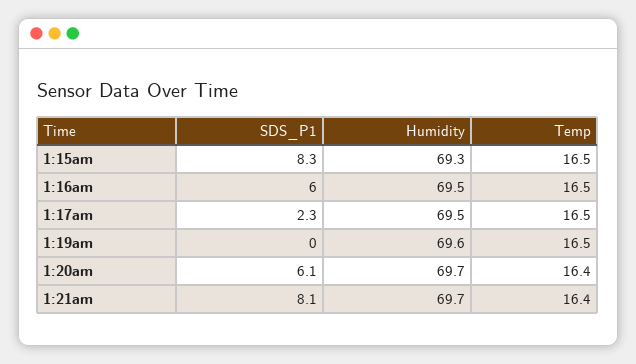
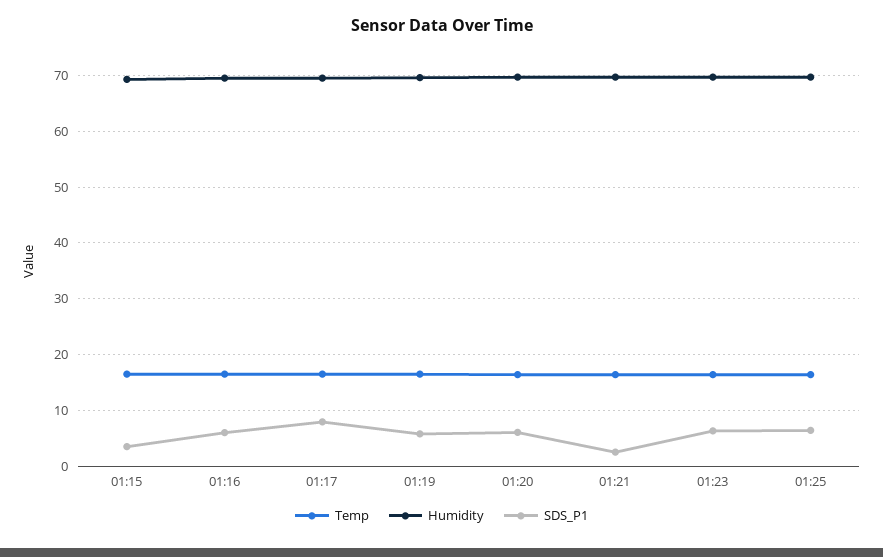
SDS_P1, 1:15am: 8.3 -> 4
SDS_P1, 1:17am: 2.3 -> 8
SDS_P1, 1:19am: 0 -> 6
SDS_P1, 1:21am: 8.1 -> 2
Temp, 01:23: none -> 16
Humidity, 01:23: none -> 70
SDS_P1, 01:23: none -> 6
Temp, 01:25: none -> 16
Humidity, 01:25: none -> 70
SDS_P1, 01:25: none -> 6

